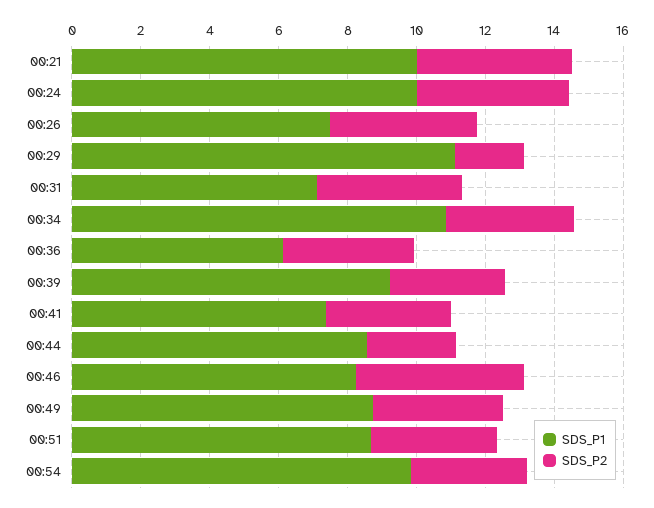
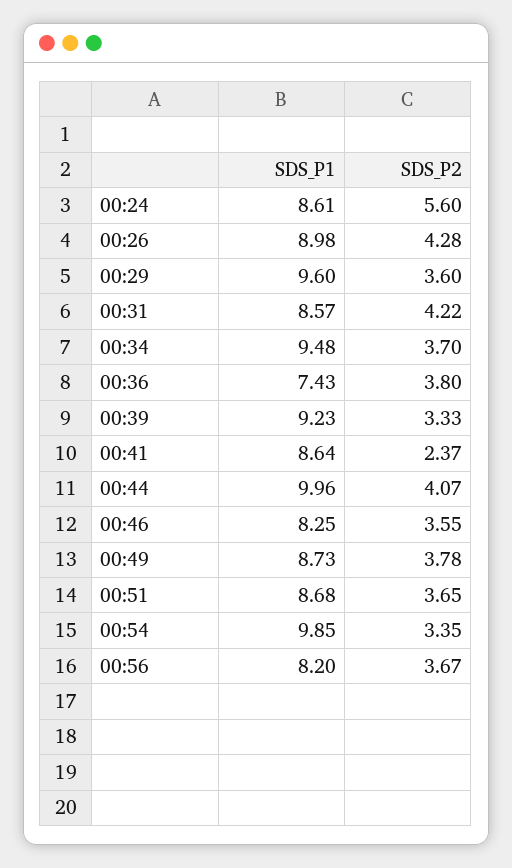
SDS_P1, 00:21: 10 -> none
SDS_P2, 00:21: 4.5 -> none
SDS_P1, 00:24: 10 -> 8.61
SDS_P2, 00:24: 4.5 -> 5.6
SDS_P1, 00:26: 7.5 -> 8.98
SDS_P1, 00:29: 11 -> 9.6
SDS_P2, 00:29: 2 -> 3.6
SDS_P1, 00:31: 7 -> 8.57
SDS_P1, 00:34: 11 -> 9.48
SDS_P1, 00:36: 6 -> 7.43
SDS_P1, 00:41: 7.5 -> 8.64
SDS_P2, 00:41: 3.5 -> 2.37
SDS_P1, 00:44: 8.5 -> 9.96
SDS_P2, 00:44: 2.5 -> 4.07
SDS_P2, 00:46: 5 -> 3.55
SDS_P1, 00:56: none -> 8.2
SDS_P2, 00:56: none -> 3.67

